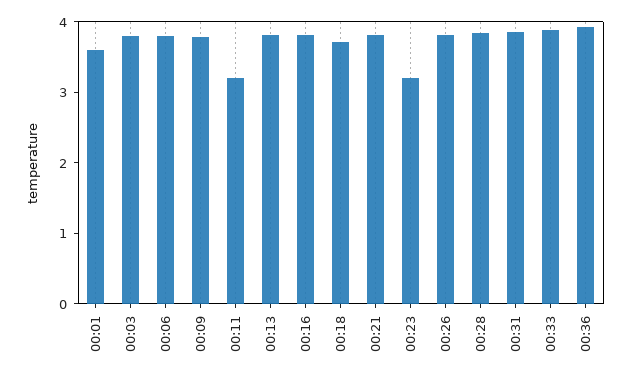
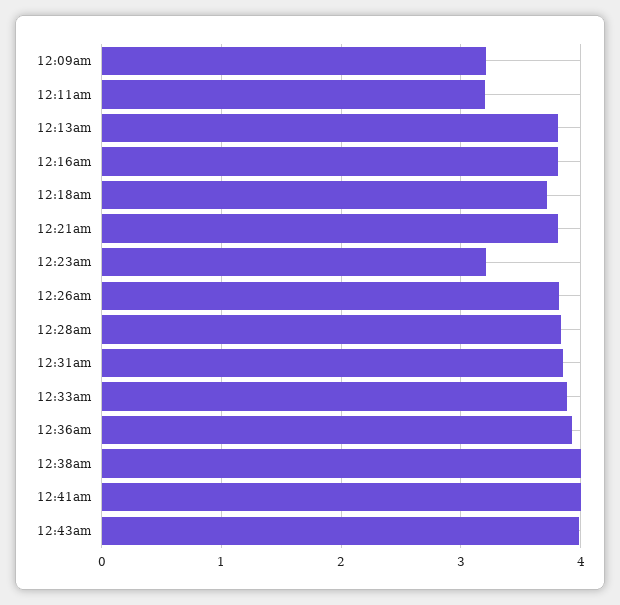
00:01: 3.6 -> none
00:03: 3.8 -> none
00:06: 3.8 -> none
00:09: 3.8 -> 3.2
12:38am: none -> 4
12:41am: none -> 4
12:43am: none -> 4

